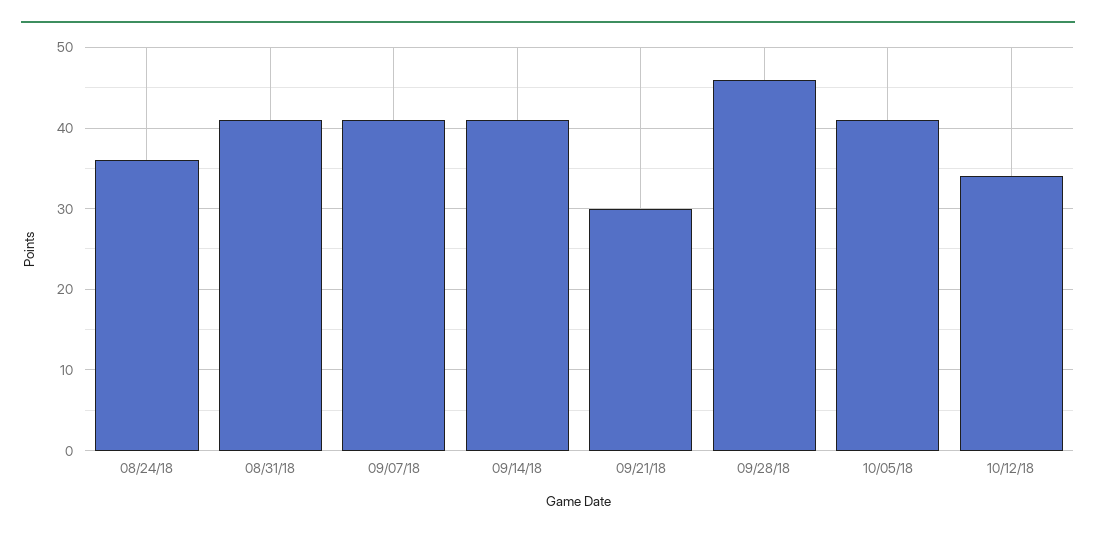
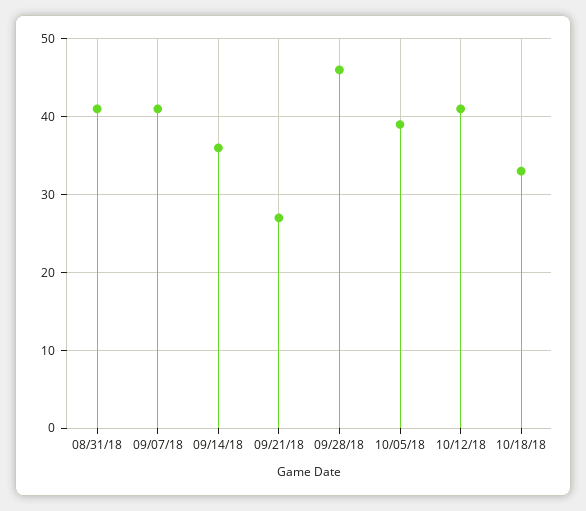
08/24/18: 36 -> none
09/14/18: 41 -> 36
09/21/18: 30 -> 27
10/05/18: 41 -> 39
10/12/18: 34 -> 41
10/18/18: none -> 33

